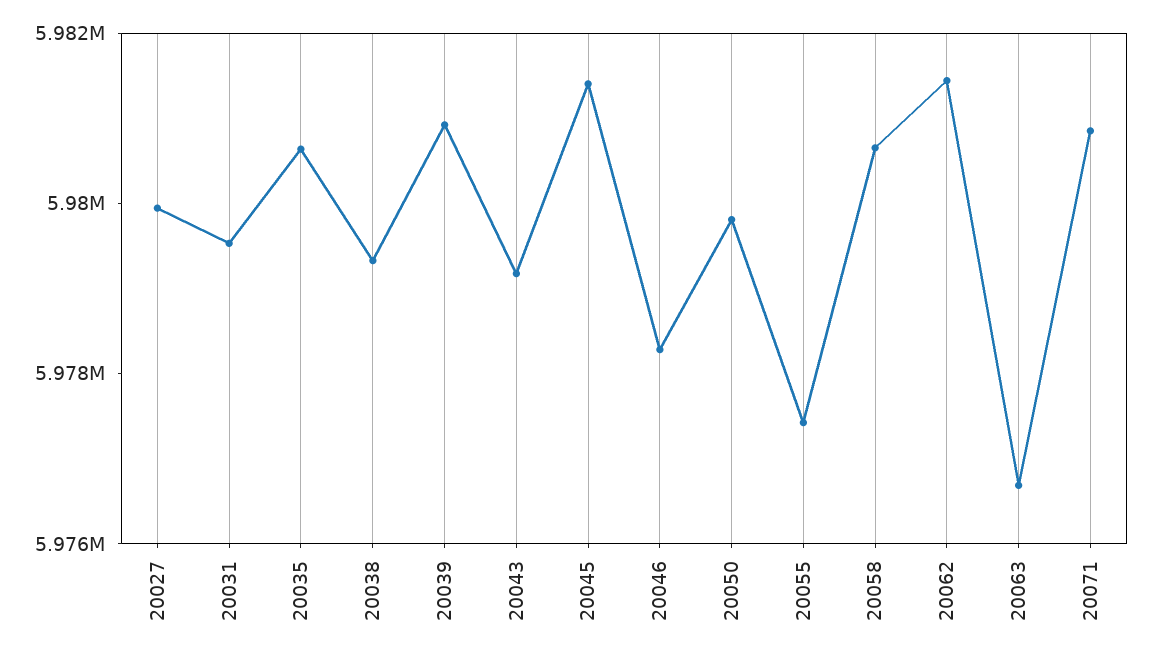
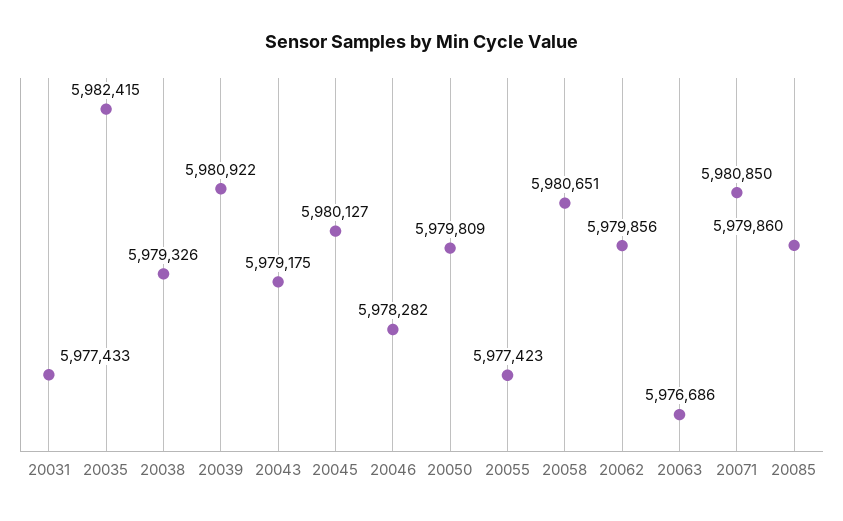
20027: 5980000 -> none
20031: 5979500 -> 5977433
20035: 5980500 -> 5982415
20045: 5981500 -> 5980127
20062: 5981500 -> 5979856
20085: none -> 5979860

